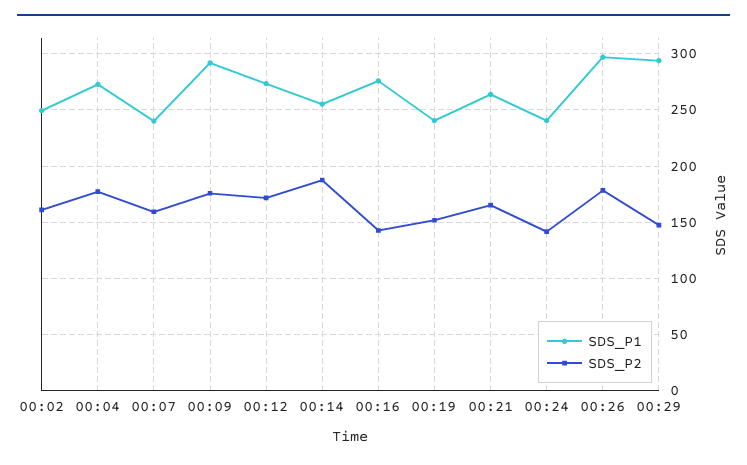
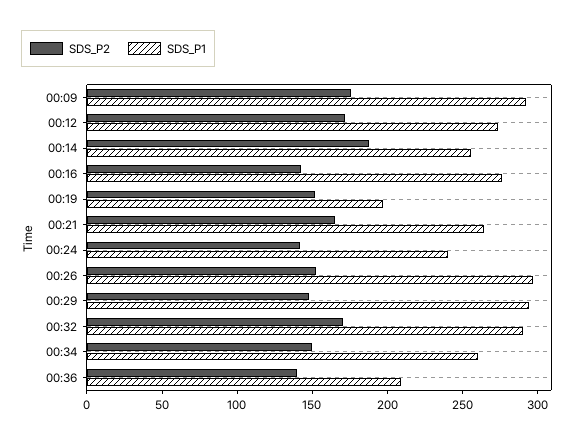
SDS_P1, 00:02: 250 -> none
SDS_P2, 00:02: 160 -> none
SDS_P1, 00:04: 270 -> none
SDS_P2, 00:04: 180 -> none
SDS_P1, 00:07: 240 -> none
SDS_P2, 00:07: 160 -> none
SDS_P1, 00:19: 240 -> 200
SDS_P2, 00:26: 180 -> 150
SDS_P2, 00:32: none -> 170
SDS_P1, 00:32: none -> 290
SDS_P2, 00:34: none -> 150
SDS_P1, 00:34: none -> 260
SDS_P2, 00:36: none -> 140
SDS_P1, 00:36: none -> 210

